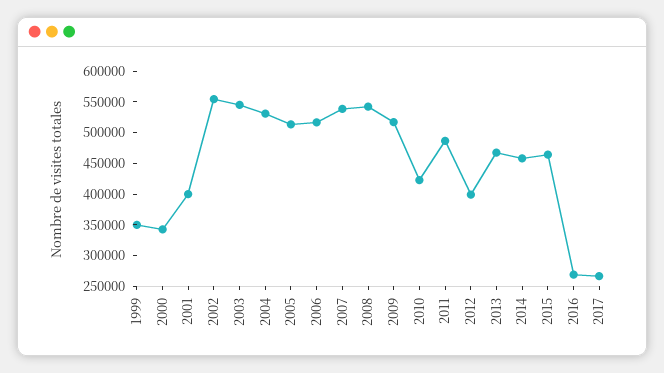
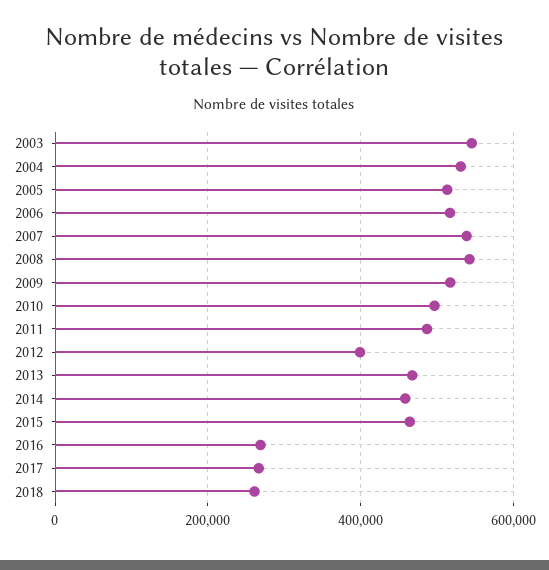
1999: 350000 -> none
2000: 350000 -> none
2001: 400000 -> none
2002: 550000 -> none
2010: 425000 -> 500000
2018: none -> 260000

